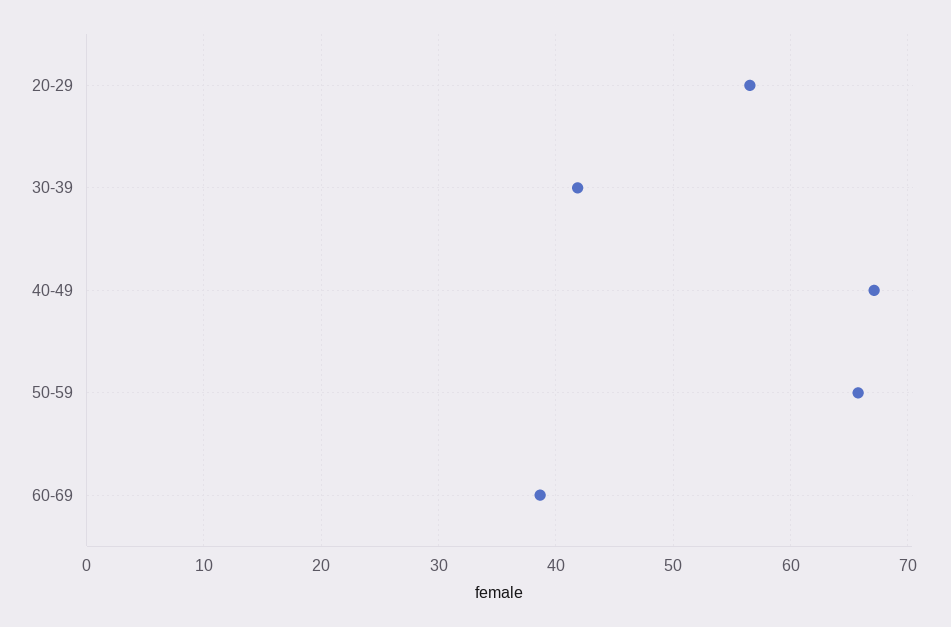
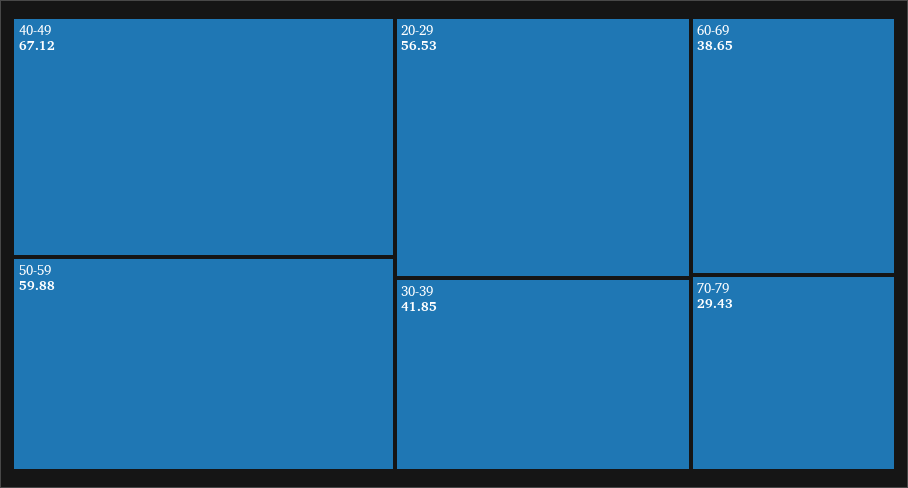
50-59: 66 -> 59.88
70-79: none -> 29.43

